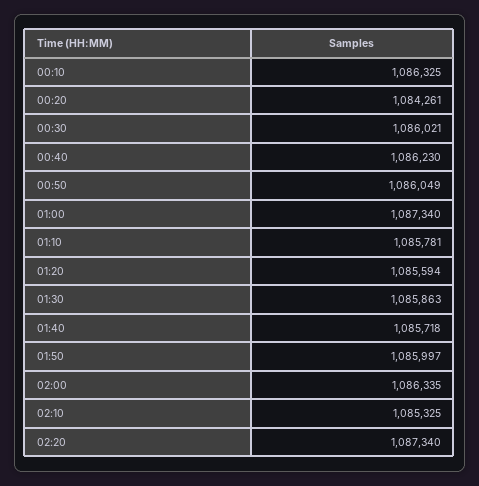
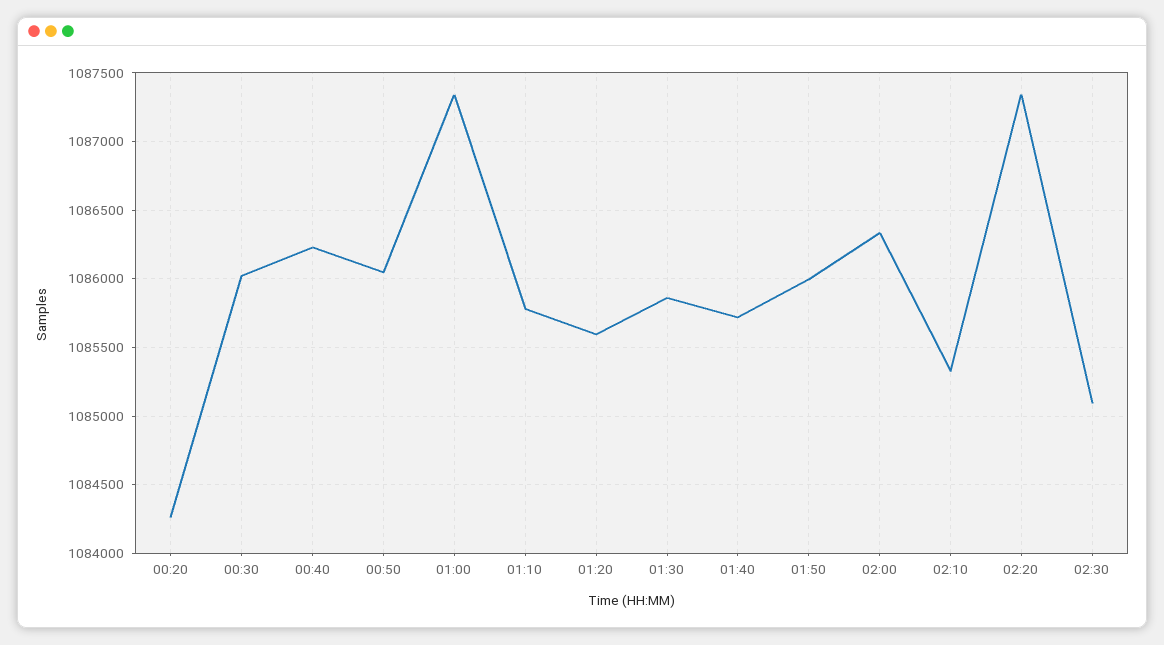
00:10: 1086325 -> none
02:30: none -> 1085100

